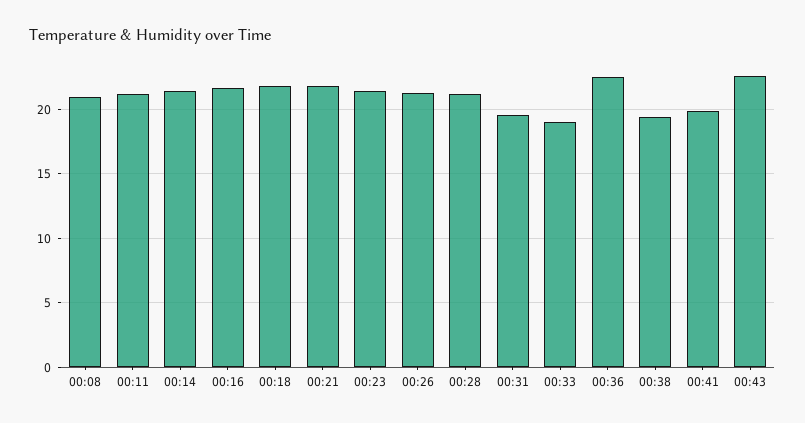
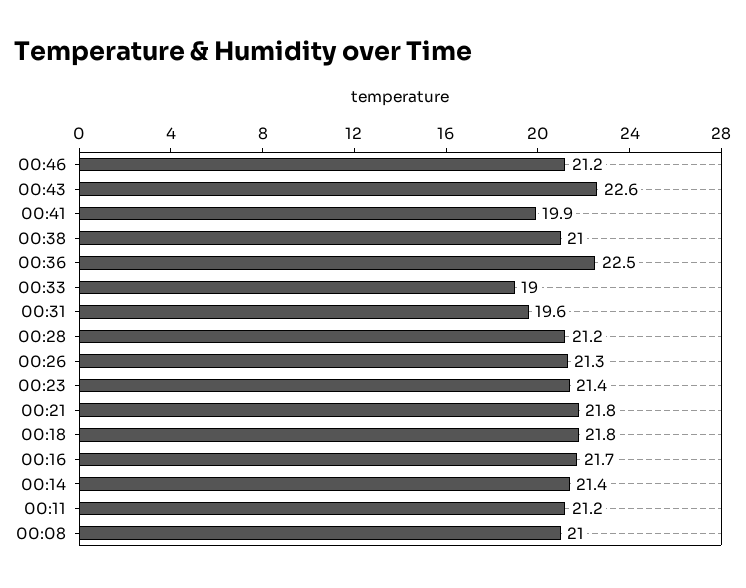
00:38: 19.5 -> 21
00:46: none -> 21.2

